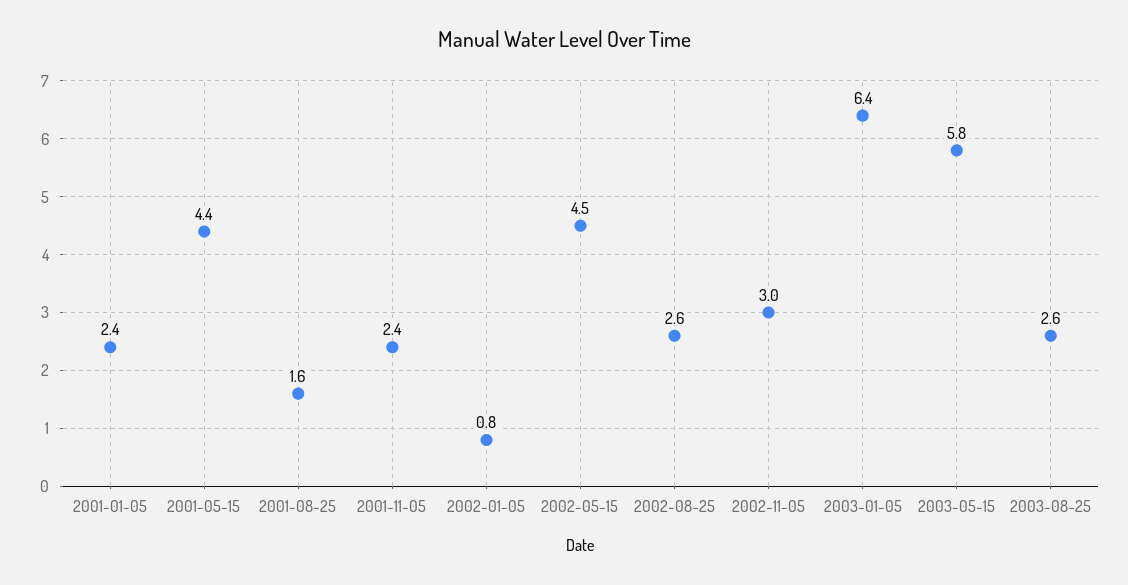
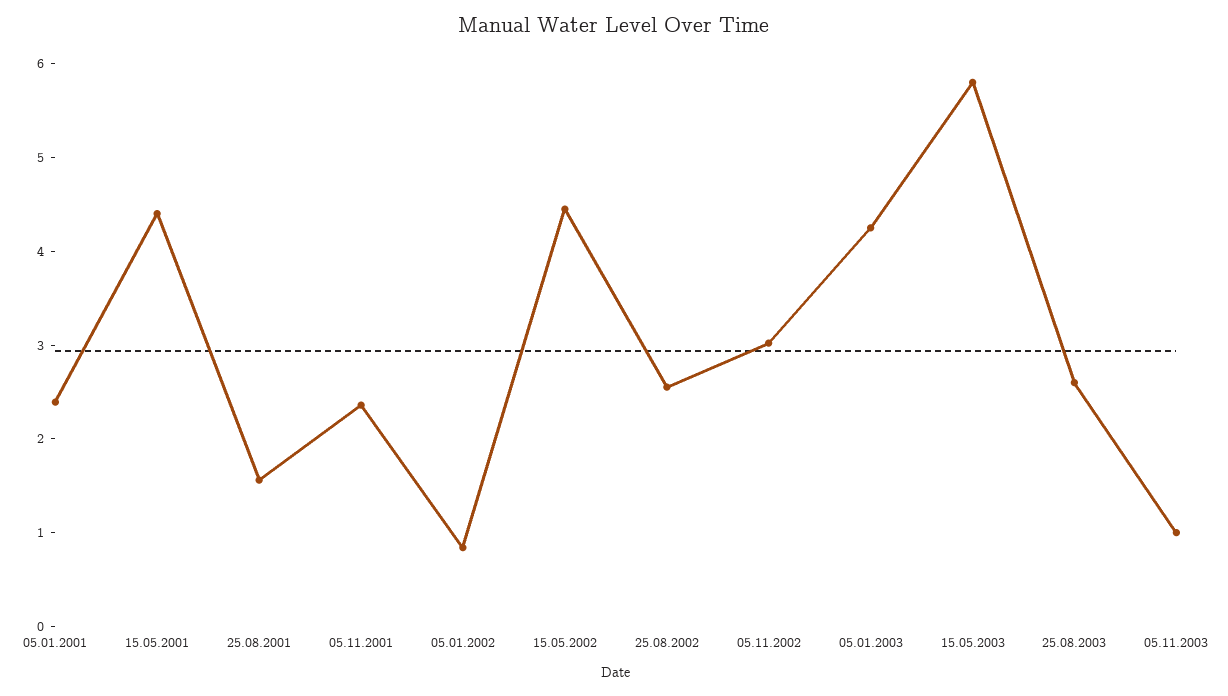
2003-01-05: 6.4 -> 4.2
05.11.2003: none -> 1

